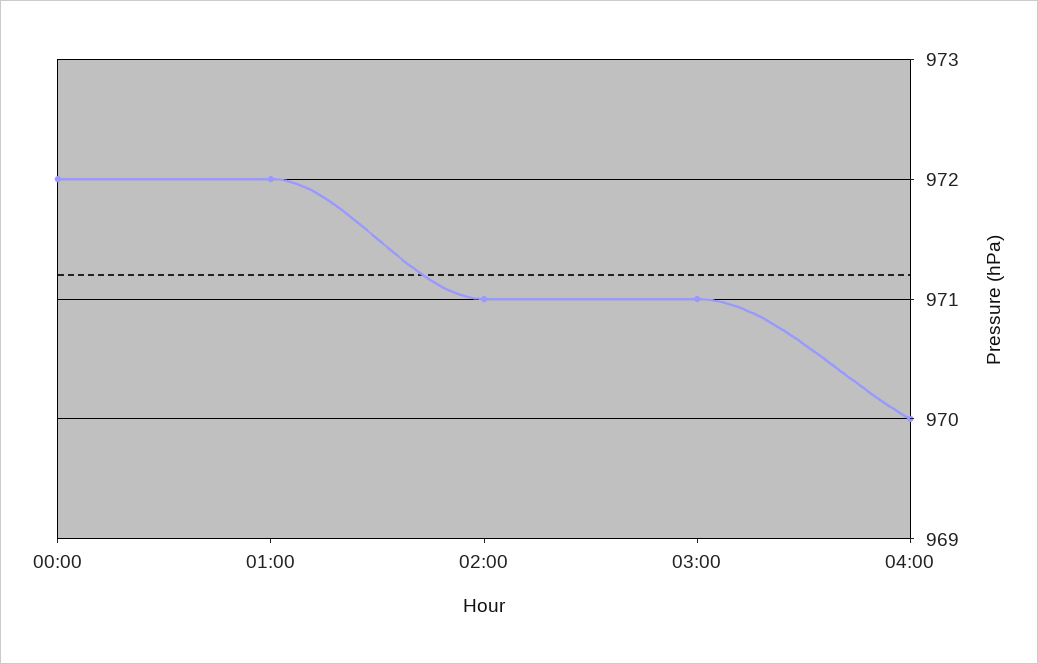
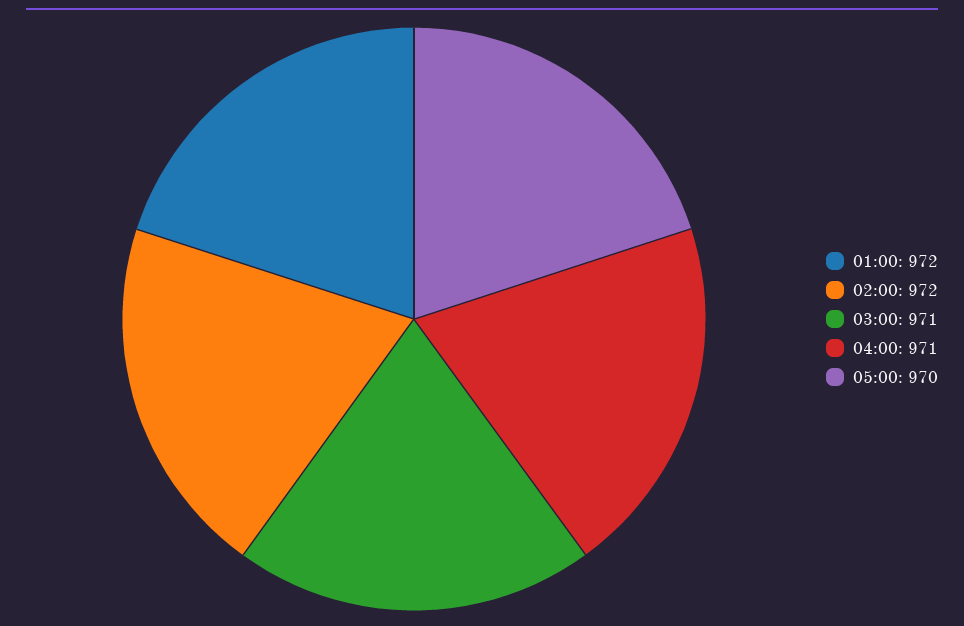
00:00: 972 -> none
02:00: 971 -> 972
04:00: 970 -> 971
05:00: none -> 970

